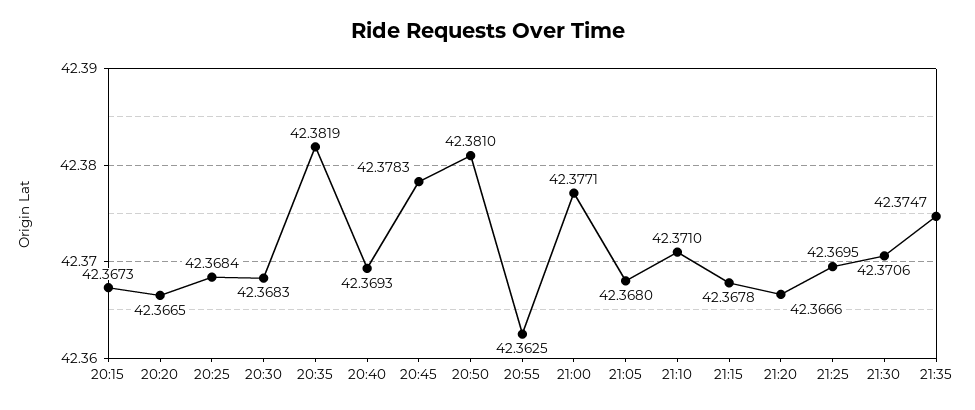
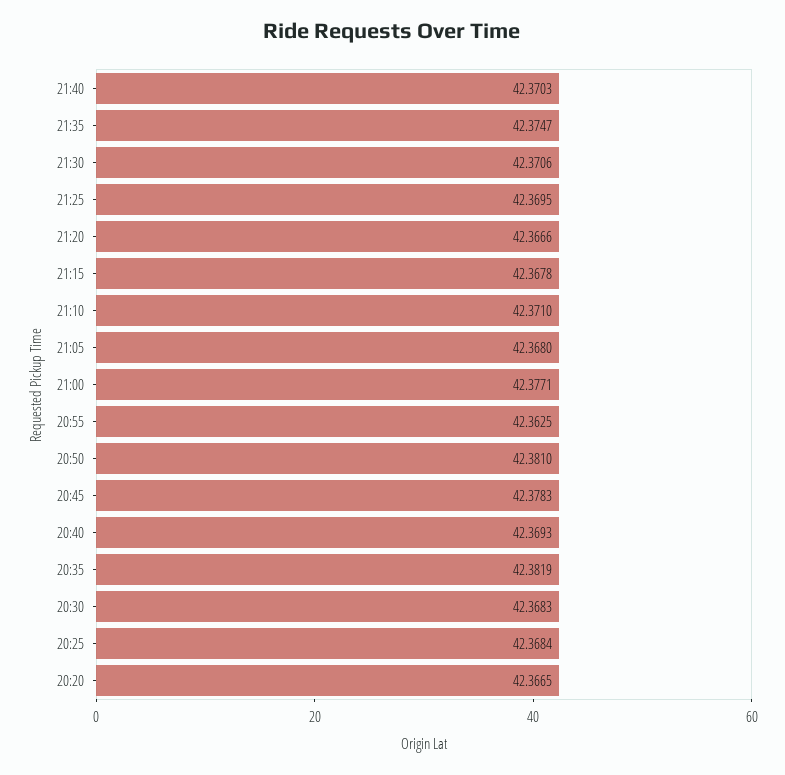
20:15: 42.3673 -> none
21:40: none -> 42.3703

